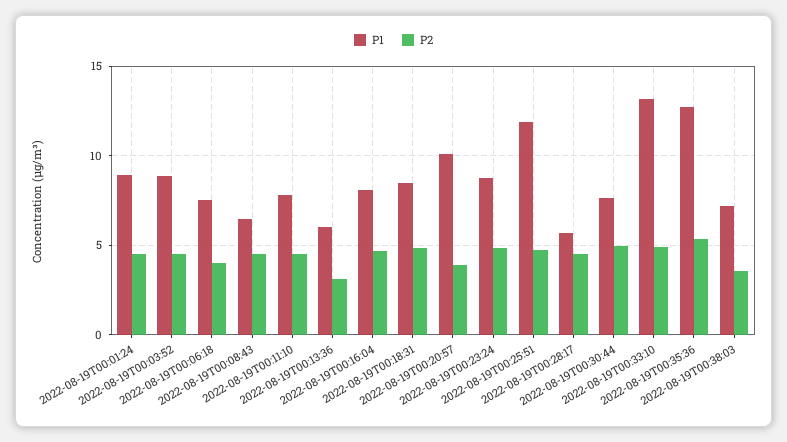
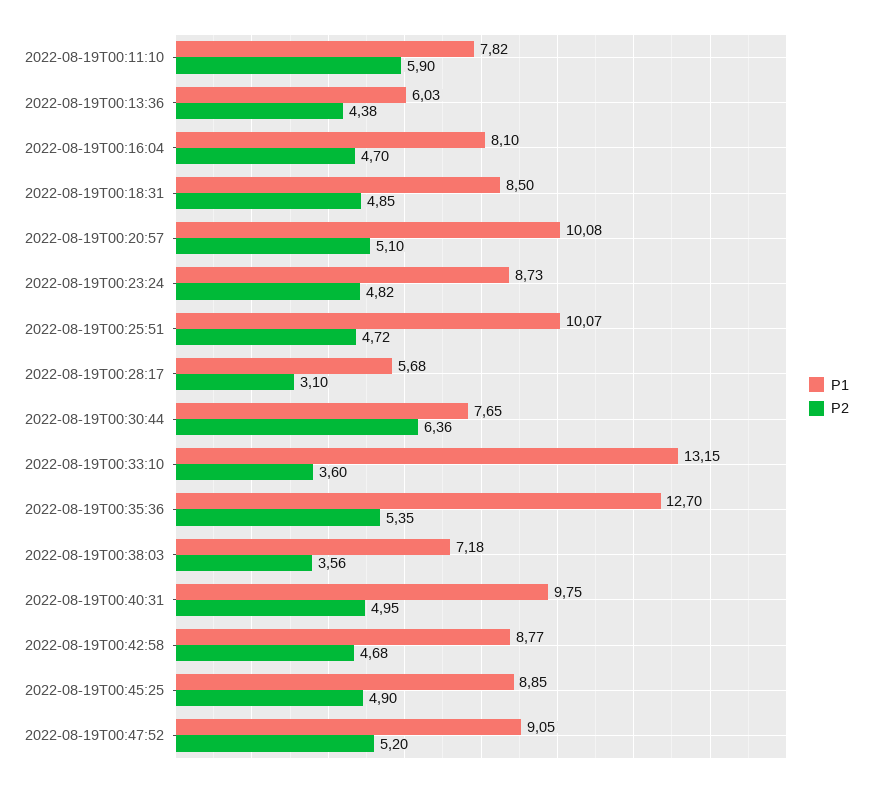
P1, 2022-08-19T00:01:24: 9 -> none
P2, 2022-08-19T00:01:24: 4.5 -> none
P1, 2022-08-19T00:03:52: 9 -> none
P2, 2022-08-19T00:03:52: 4.5 -> none
P1, 2022-08-19T00:06:18: 7.5 -> none
P2, 2022-08-19T00:06:18: 4 -> none
P1, 2022-08-19T00:08:43: 6.5 -> none
P2, 2022-08-19T00:08:43: 4.5 -> none
P2, 2022-08-19T00:11:10: 4.5 -> 5.9
P2, 2022-08-19T00:13:36: 3 -> 4.38
P2, 2022-08-19T00:20:57: 4 -> 5.1
P1, 2022-08-19T00:25:51: 12 -> 10.07
P2, 2022-08-19T00:28:17: 4.5 -> 3.1
P2, 2022-08-19T00:30:44: 5 -> 6.36
P2, 2022-08-19T00:33:10: 5 -> 3.6
P1, 2022-08-19T00:40:31: none -> 9.75
P2, 2022-08-19T00:40:31: none -> 4.95
P1, 2022-08-19T00:42:58: none -> 8.77
P2, 2022-08-19T00:42:58: none -> 4.68
P1, 2022-08-19T00:45:25: none -> 8.85
P2, 2022-08-19T00:45:25: none -> 4.9
P1, 2022-08-19T00:47:52: none -> 9.05
P2, 2022-08-19T00:47:52: none -> 5.2

